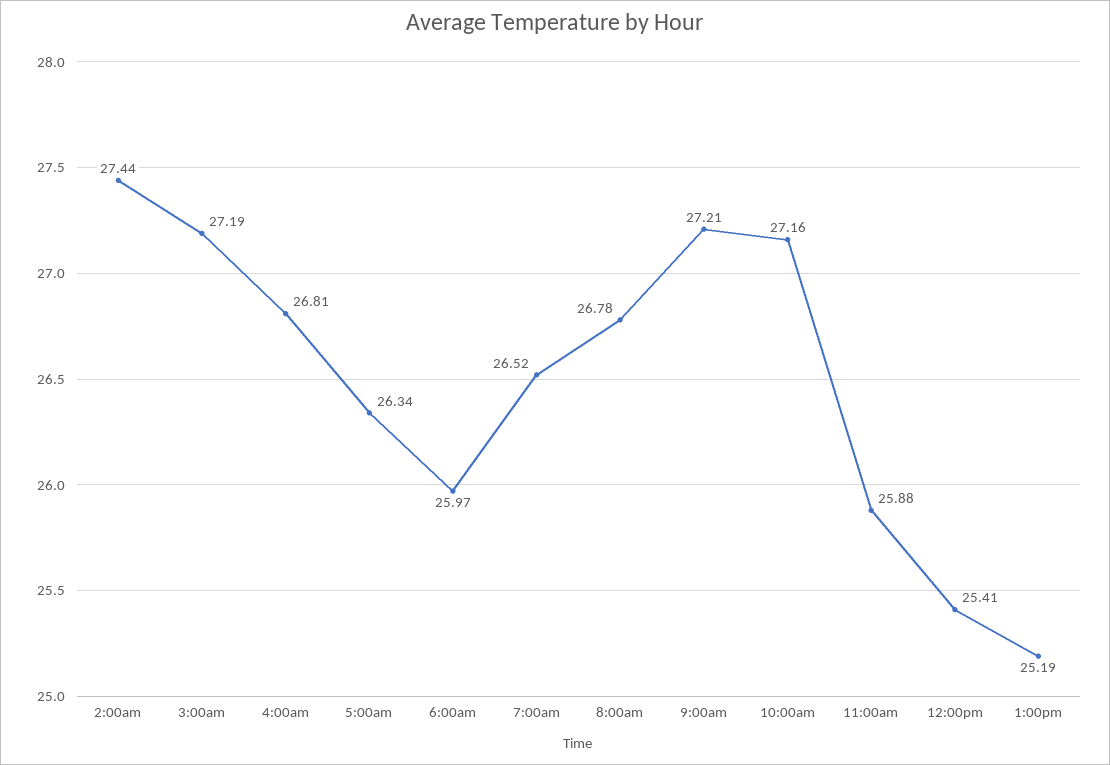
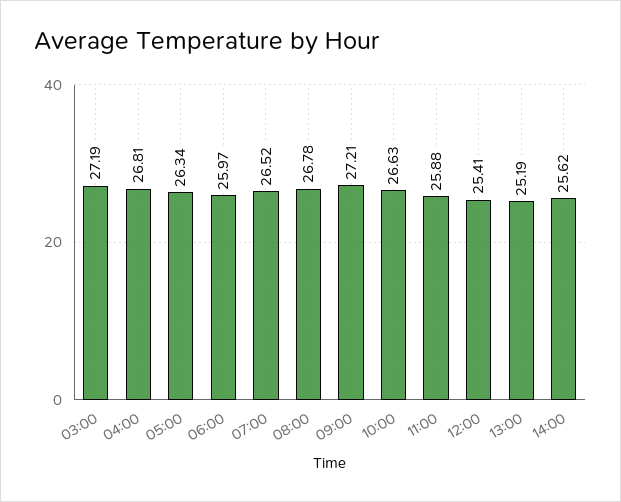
2:00am: 27.44 -> none
10:00am: 27.16 -> 26.63
14:00: none -> 25.62

